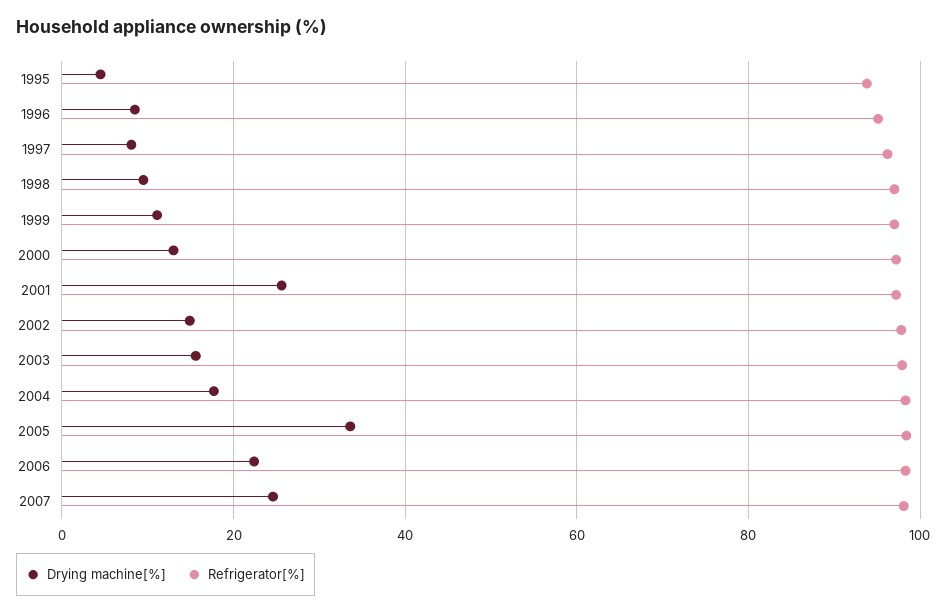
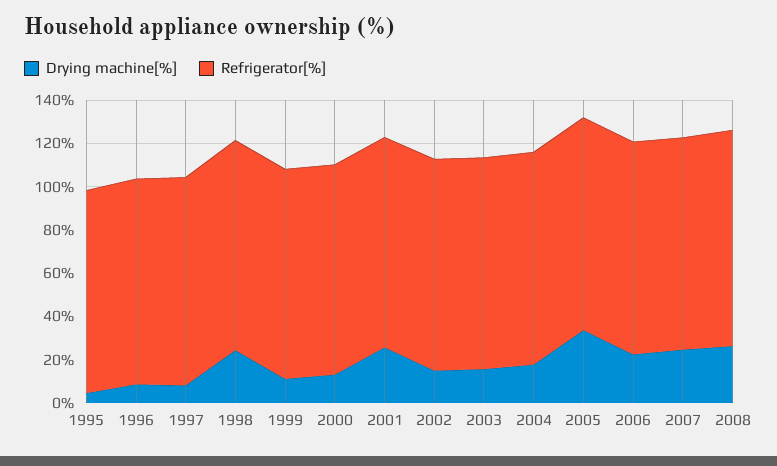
Drying machine[%], 1998: 10 -> 25
Drying machine[%], 2008: none -> 25
Refrigerator[%], 2008: none -> 100

